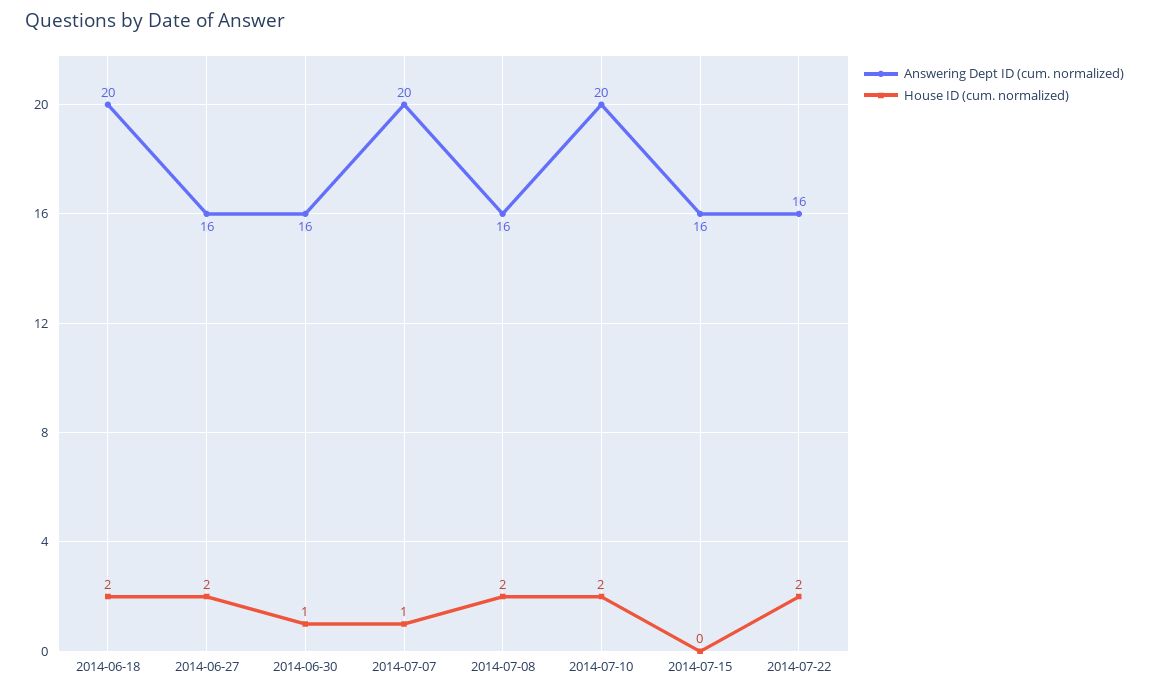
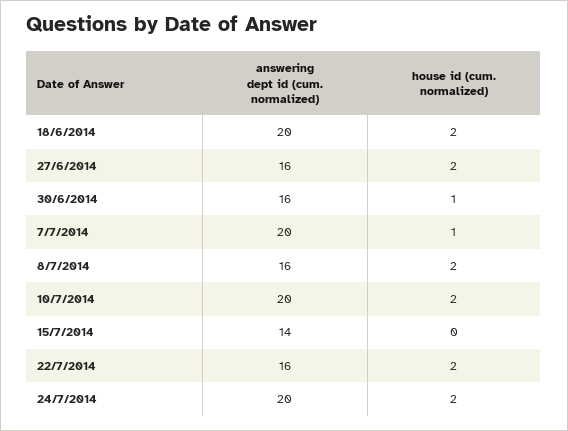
Answering Dept ID (cum. normalized), 2014-07-15: 16 -> 14
Answering Dept ID (cum. normalized), 24/7/2014: none -> 20
House ID (cum. normalized), 24/7/2014: none -> 2

